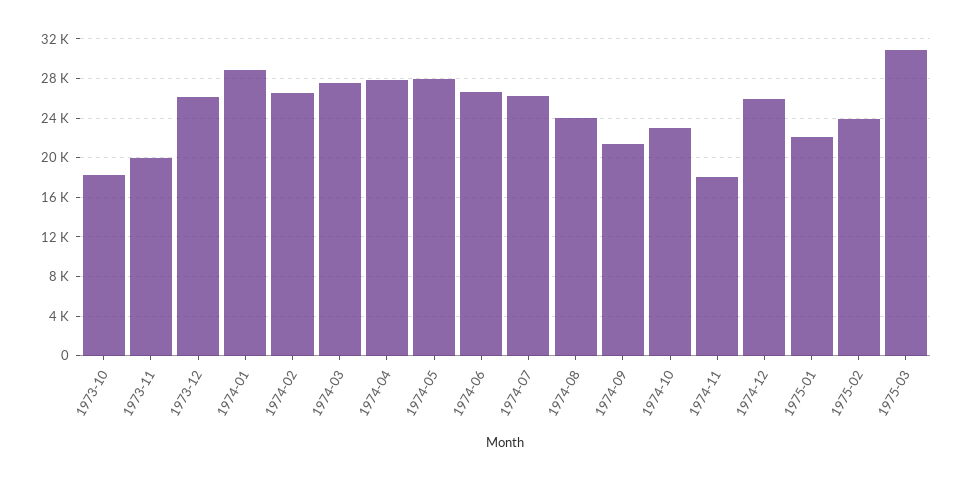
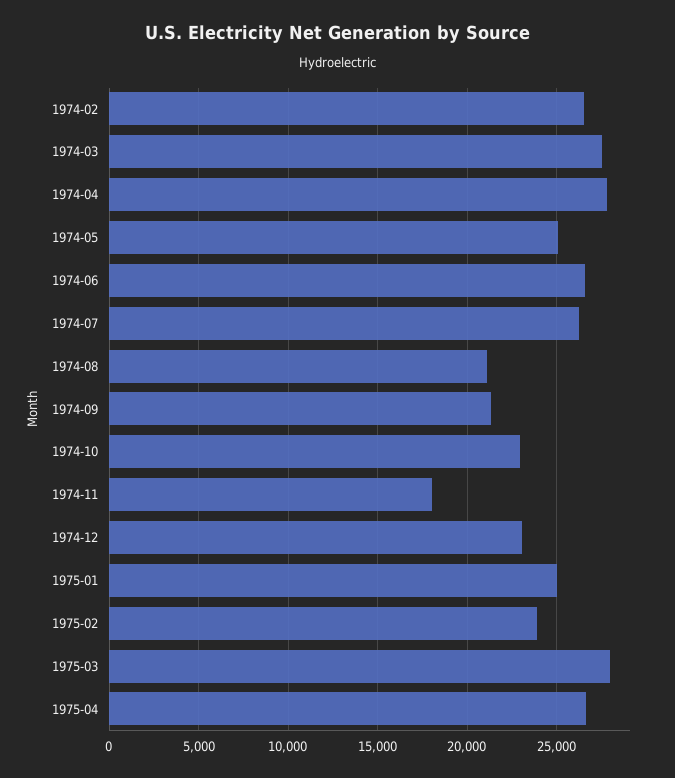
1973-10: 18000 -> none
1973-11: 20000 -> none
1973-12: 26000 -> none
1974-01: 29000 -> none
1974-05: 28000 -> 25000
1974-08: 24000 -> 21000
1974-12: 26000 -> 23000
1975-01: 22000 -> 25000
1975-03: 31000 -> 28000
1975-04: none -> 26500

